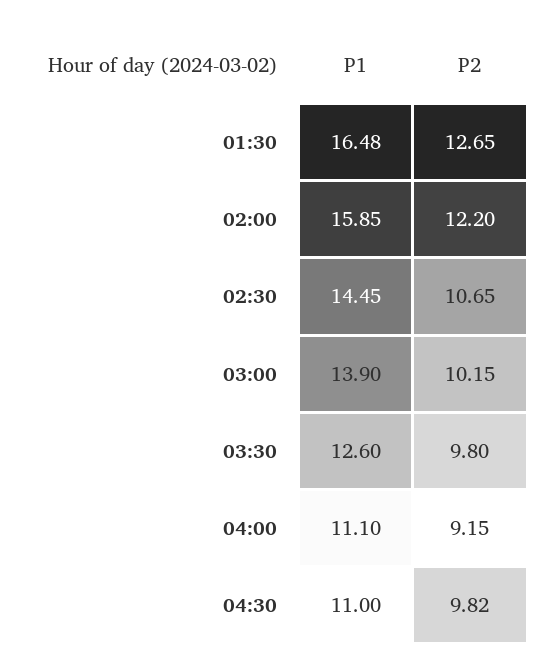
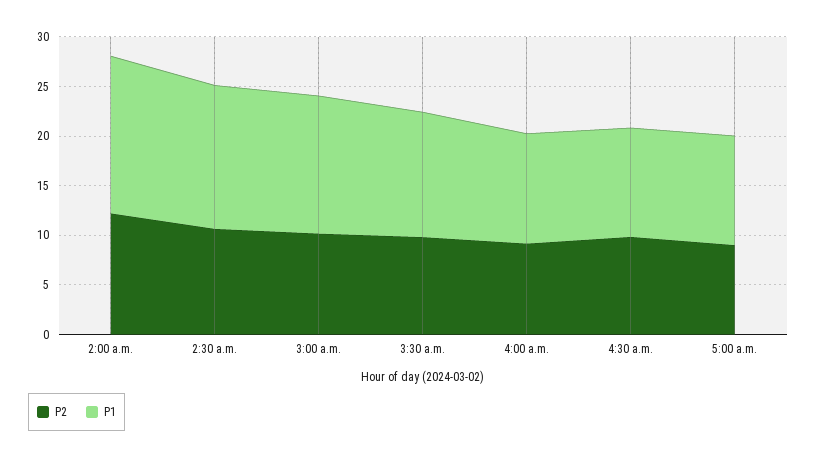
P1, 01:30: 16.48 -> none
P2, 01:30: 12.65 -> none
P2, 5:00 a.m.: none -> 9
P1, 5:00 a.m.: none -> 11

